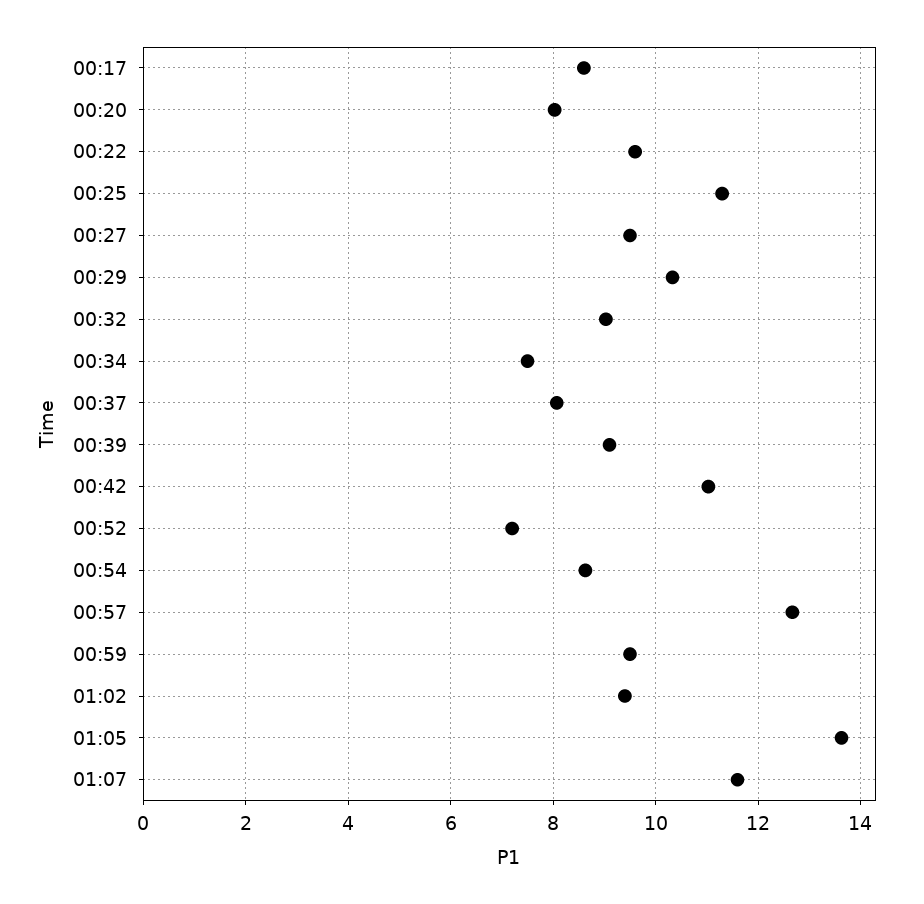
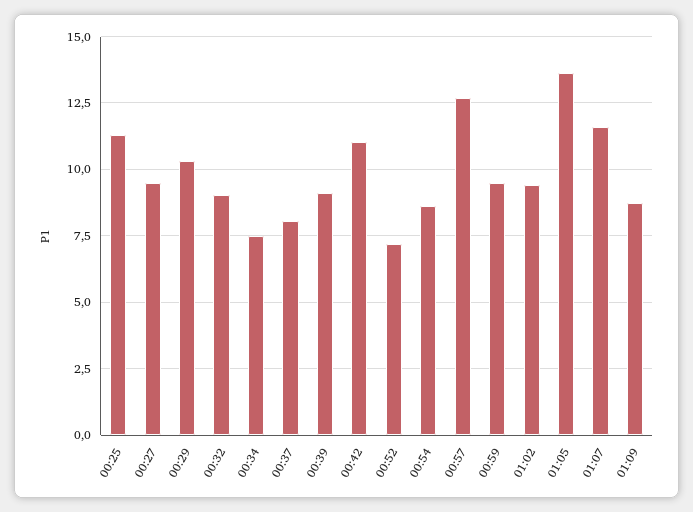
00:17: 8.6 -> none
00:20: 8 -> none
00:22: 9.6 -> none
01:09: none -> 8.75

